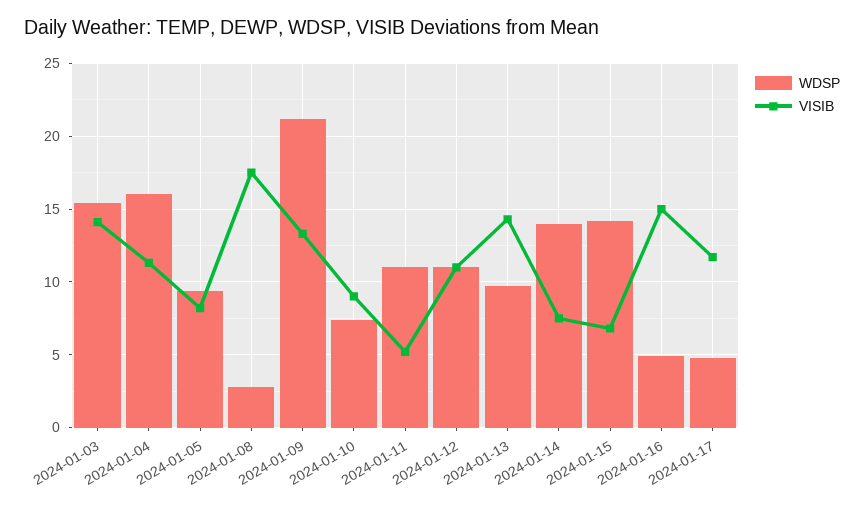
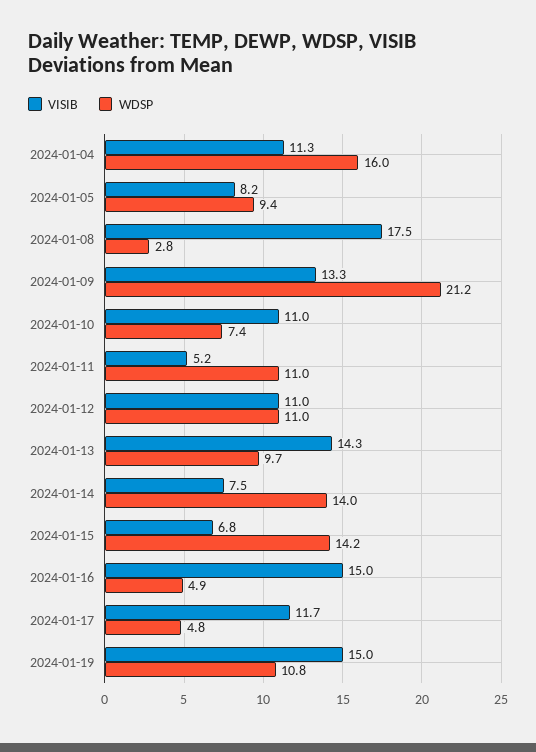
WDSP, 2024-01-03: 15.5 -> none
VISIB, 2024-01-03: 14 -> none
VISIB, 2024-01-10: 9 -> 11
VISIB, 2024-01-19: none -> 15
WDSP, 2024-01-19: none -> 10.8

